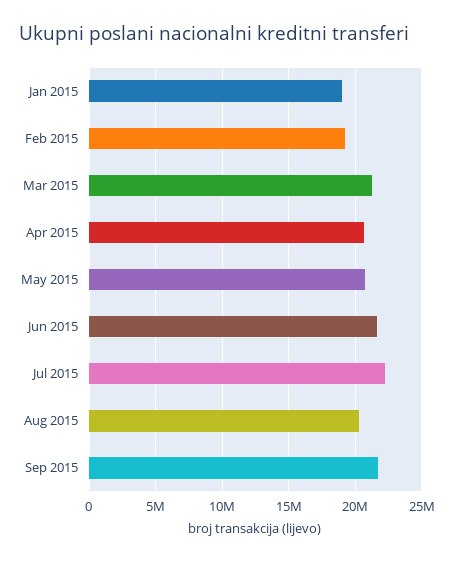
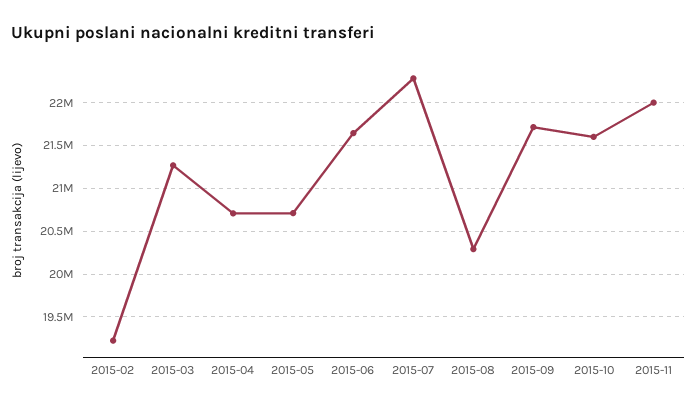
Jan 2015: 19000000 -> none
2015-10: none -> 21600000
2015-11: none -> 22000000

